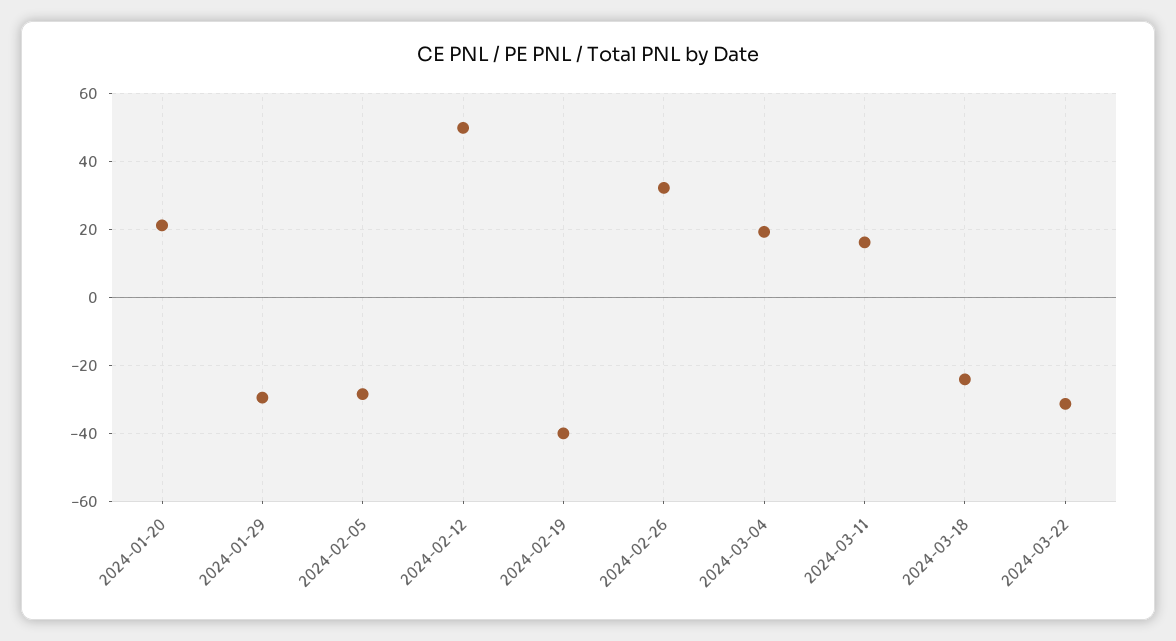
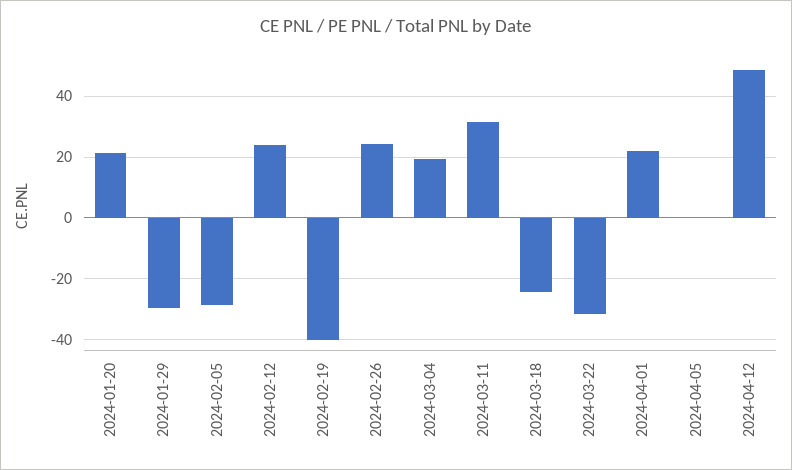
2024-02-12: 50 -> 24
2024-02-26: 32 -> 24
2024-03-11: 16 -> 32
2024-04-01: none -> 22
2024-04-05: none -> 0
2024-04-12: none -> 48

